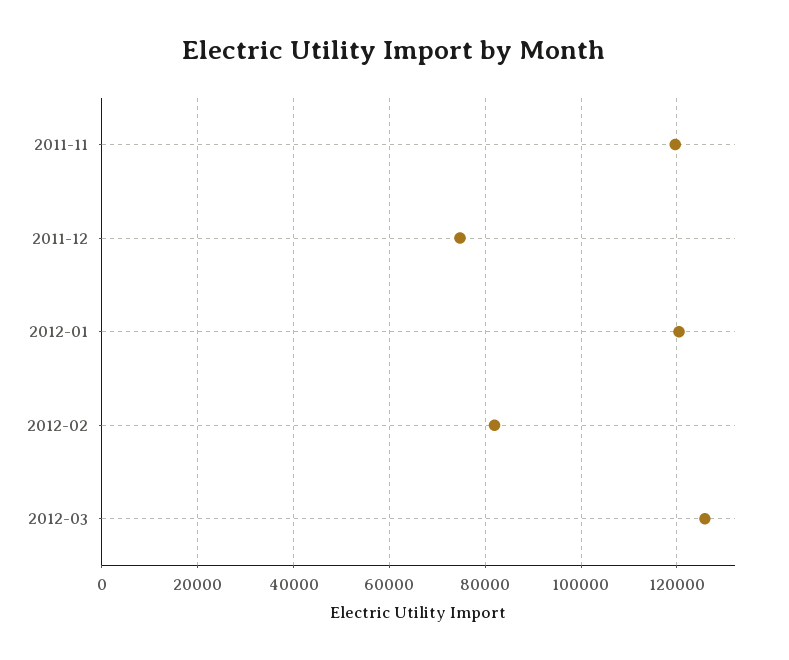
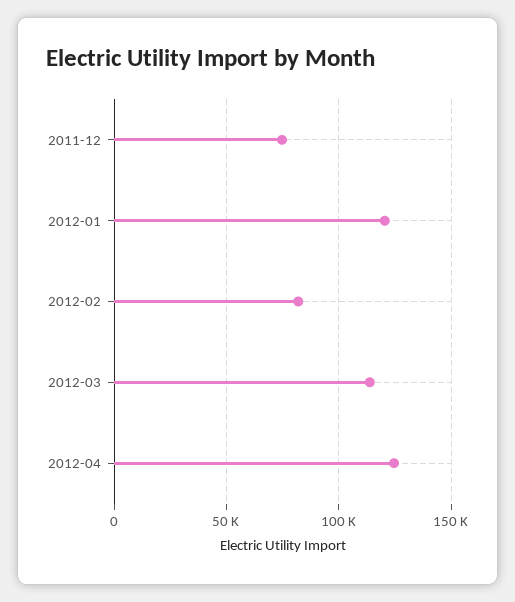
2011-11: 120000 -> none
2012-03: 126000 -> 115000
2012-04: none -> 125000

